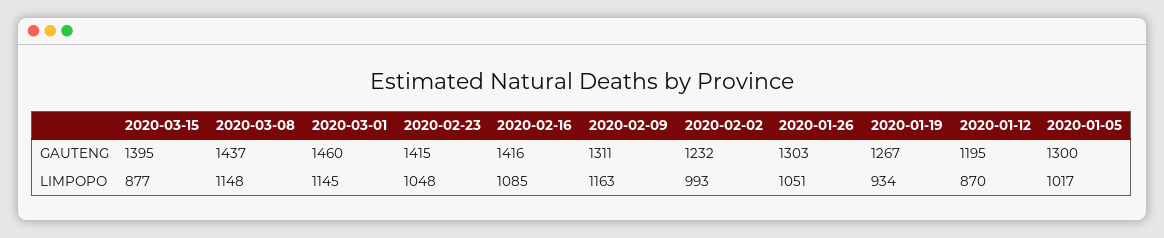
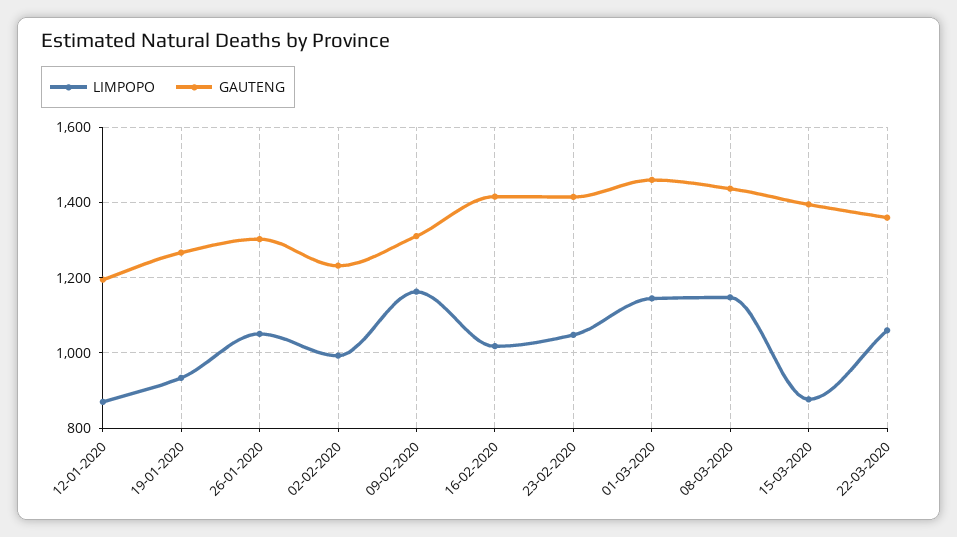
GAUTENG, 2020-01-05: 1300 -> none
LIMPOPO, 2020-02-16: 1085 -> 1020
LIMPOPO, 2020-01-05: 1017 -> none
LIMPOPO, 22-03-2020: none -> 1060
GAUTENG, 22-03-2020: none -> 1360

